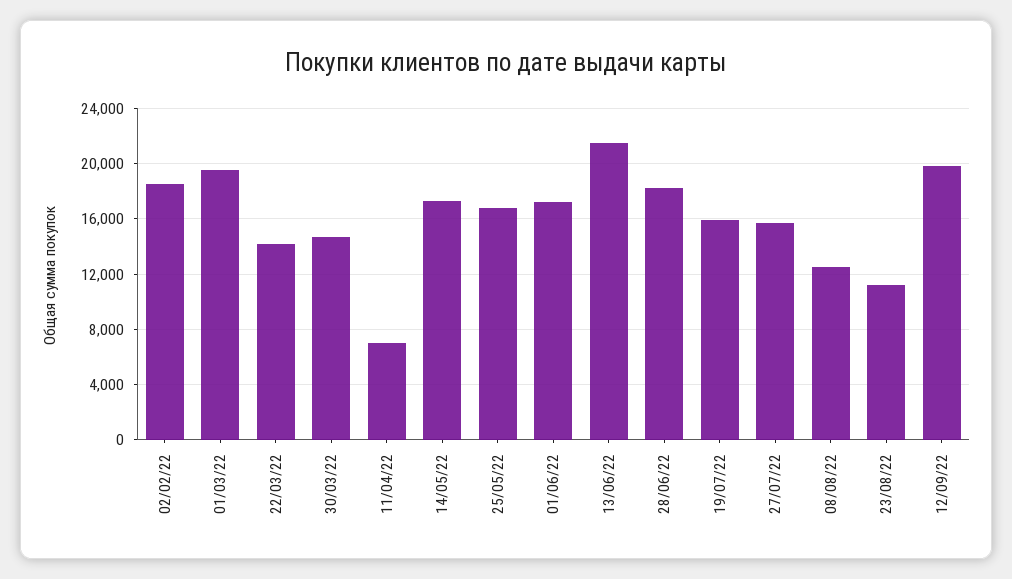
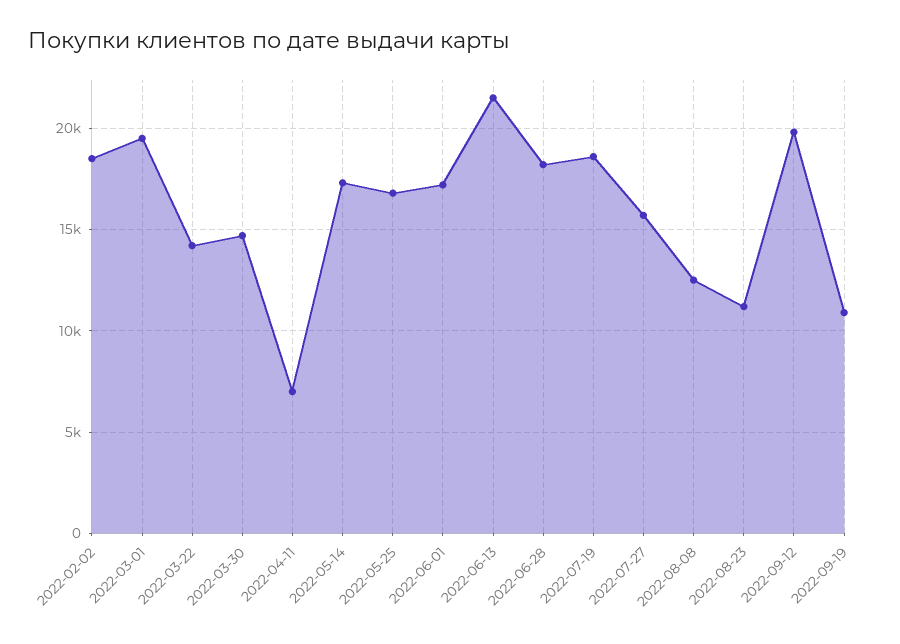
19/07/22: 16000 -> 18500
2022-09-19: none -> 11000

